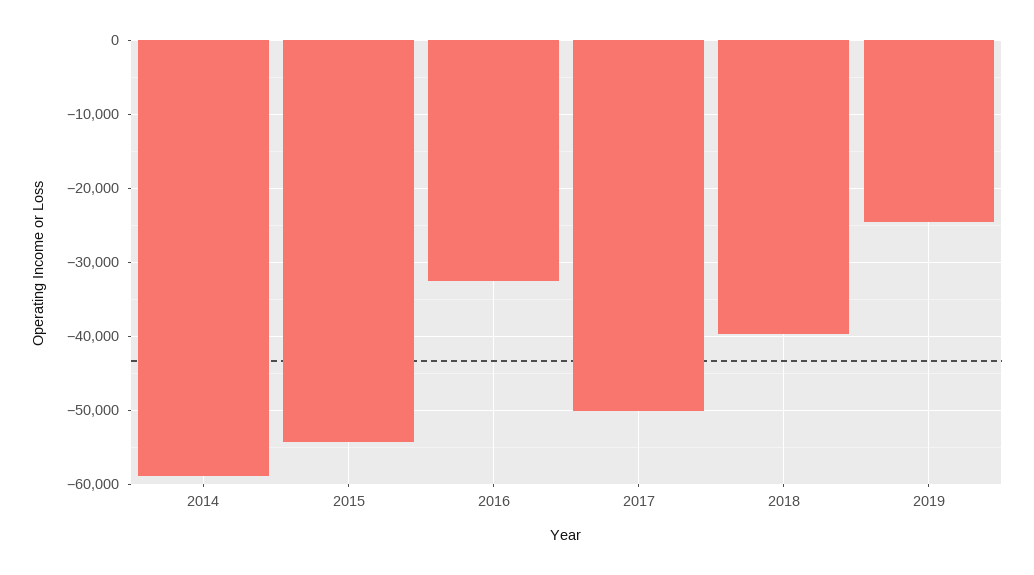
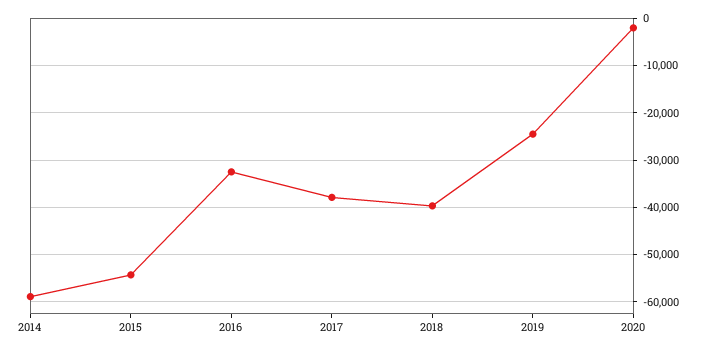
2017: -50000 -> -38000
2020: none -> -2000

